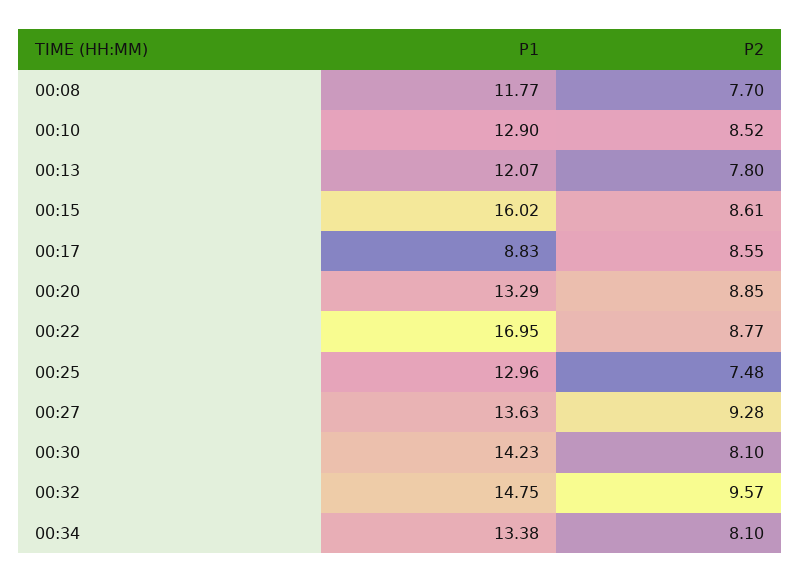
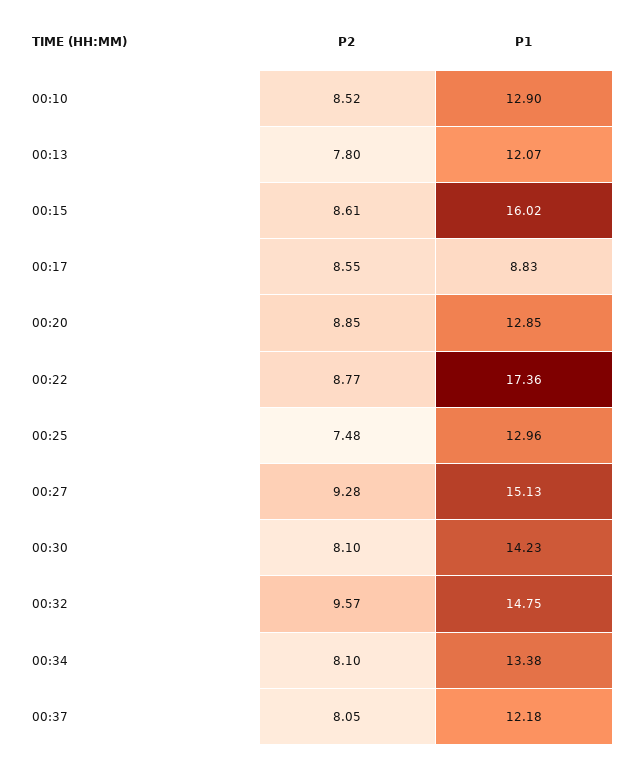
P1, 00:08: 11.77 -> none
P2, 00:08: 7.7 -> none
P1, 00:20: 13.29 -> 12.85
P1, 00:22: 16.95 -> 17.36
P1, 00:27: 13.63 -> 15.13
P2, 00:37: none -> 8.05
P1, 00:37: none -> 12.18

